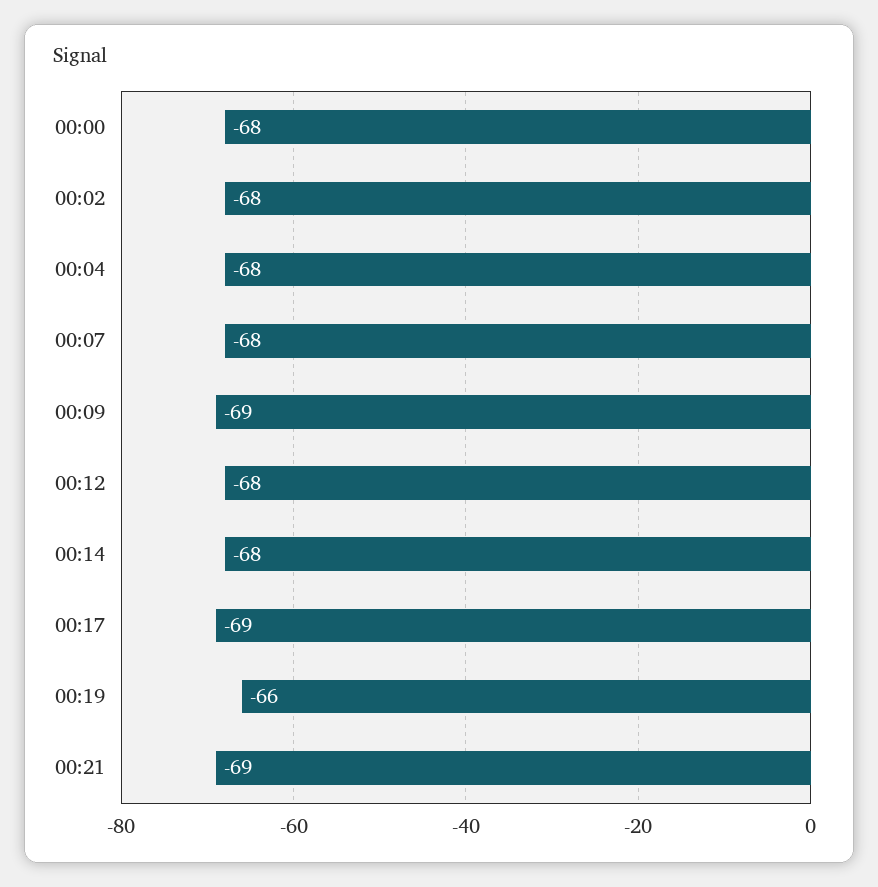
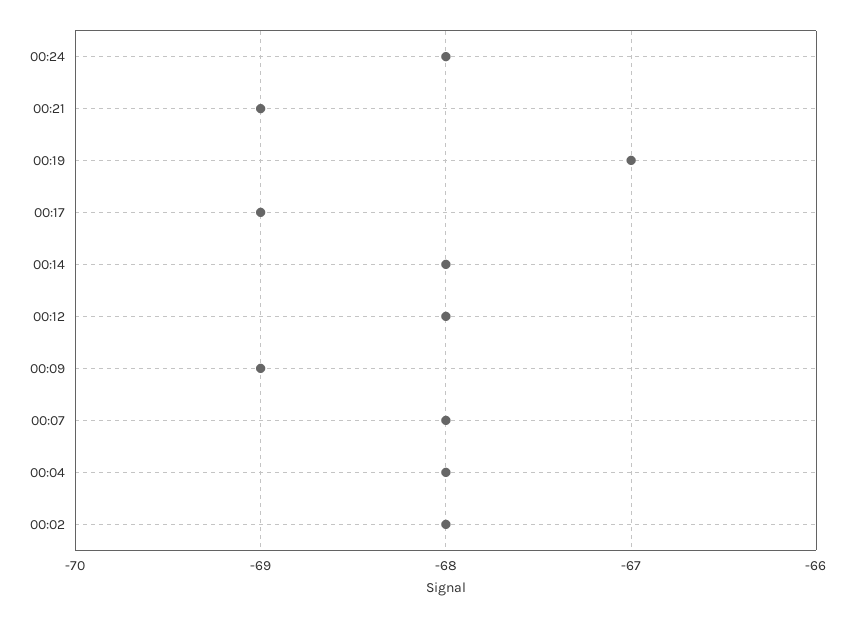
00:00: -68 -> none
00:19: -66 -> -67
00:24: none -> -68

